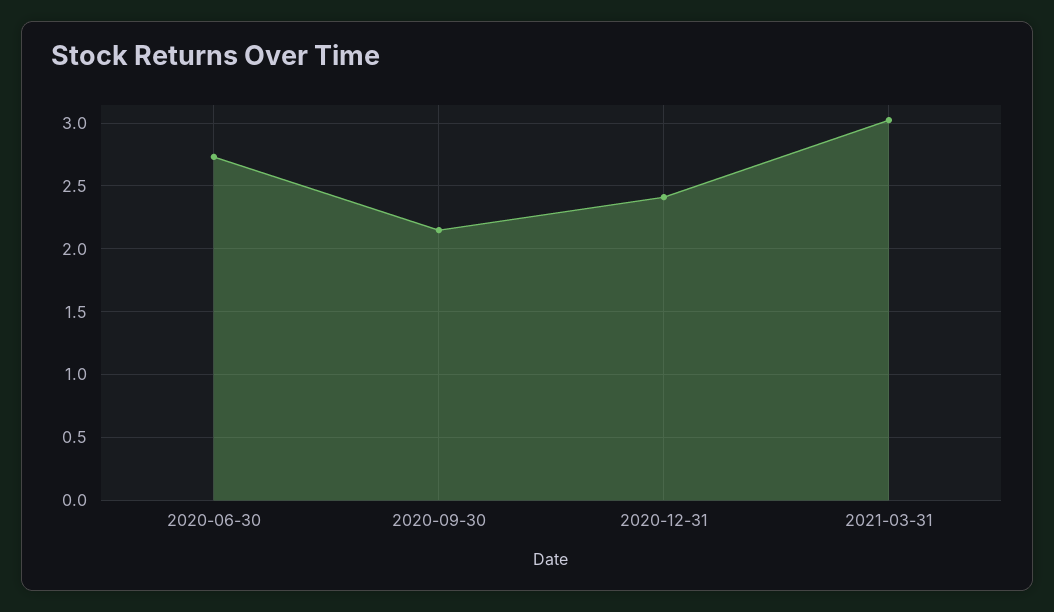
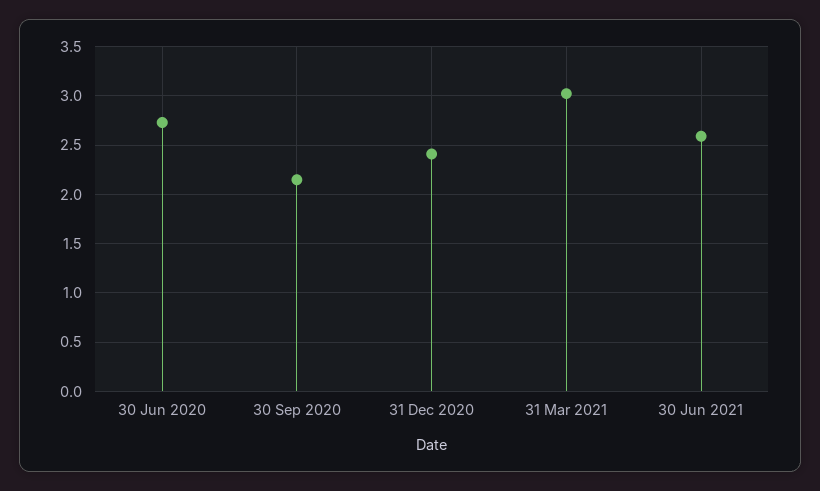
30 Jun 2021: none -> 2.6

